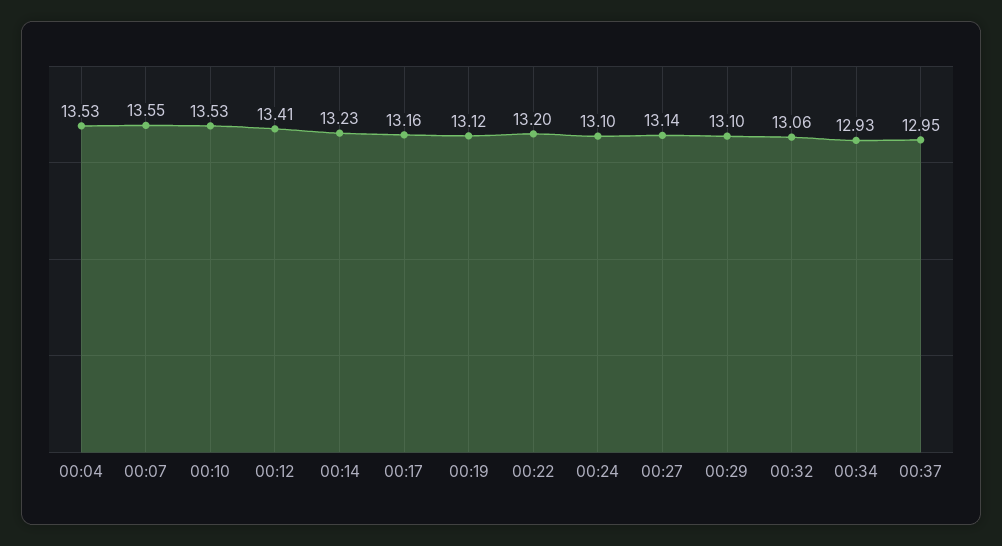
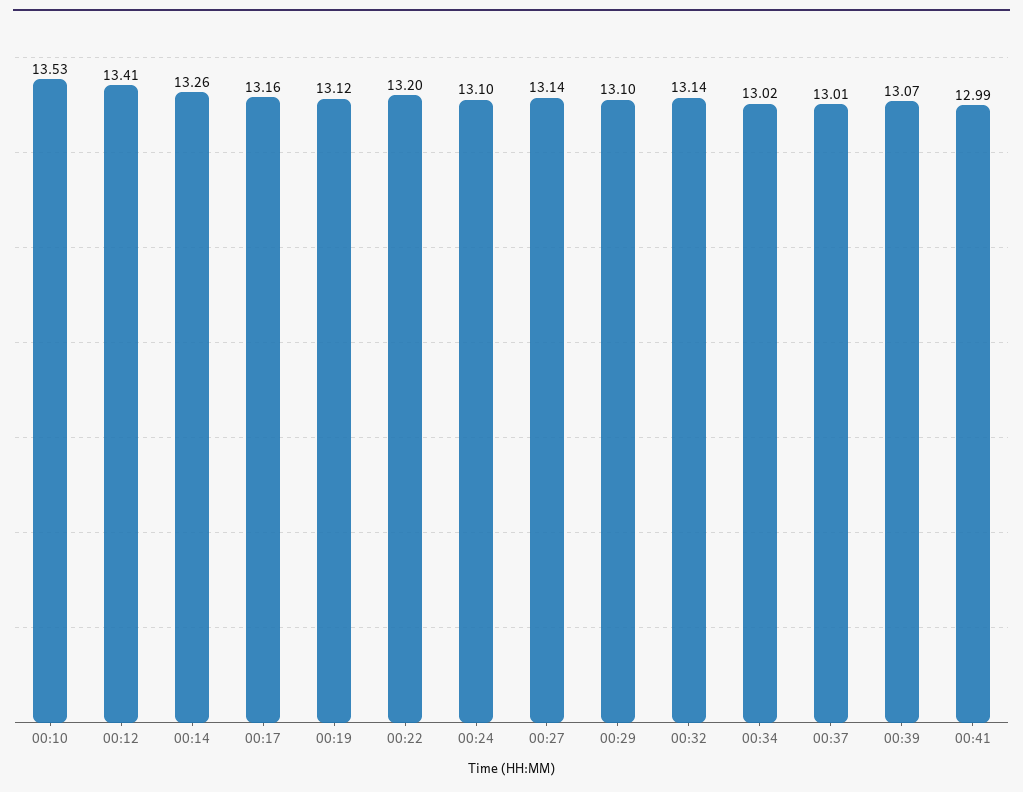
00:04: 13.53 -> none
00:07: 13.55 -> none
00:14: 13.23 -> 13.26
00:32: 13.06 -> 13.14
00:34: 12.93 -> 13.02
00:37: 12.95 -> 13.01
00:39: none -> 13.07
00:41: none -> 12.99

